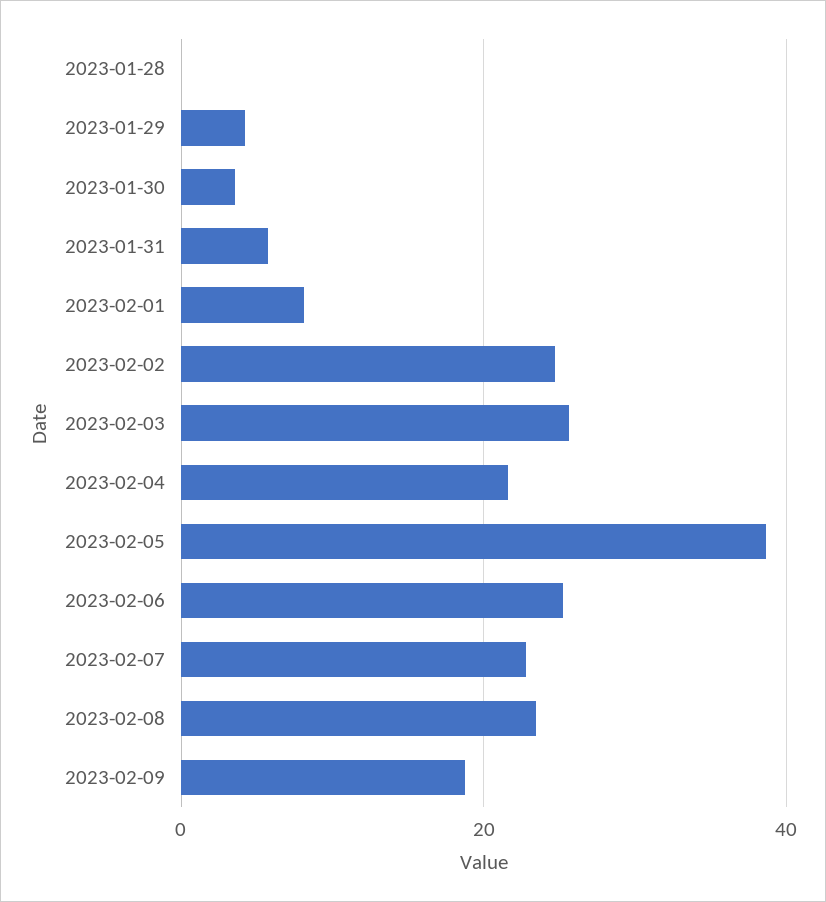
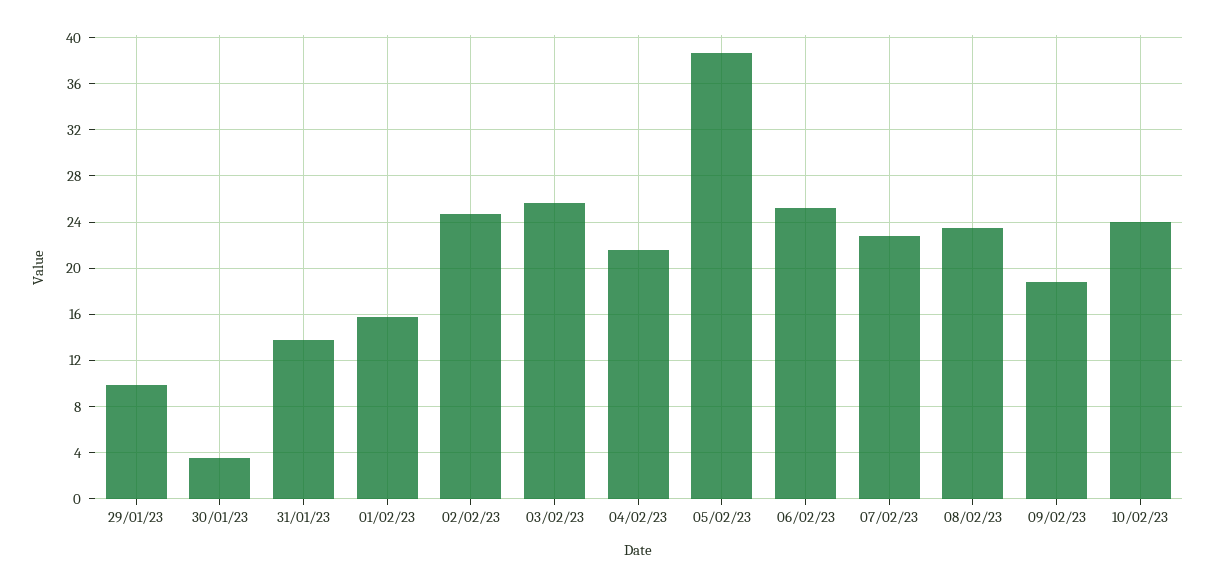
2023-01-28: 0 -> none
2023-01-29: 4 -> 10
2023-01-31: 6 -> 14
2023-02-01: 8 -> 16
10/02/23: none -> 24

